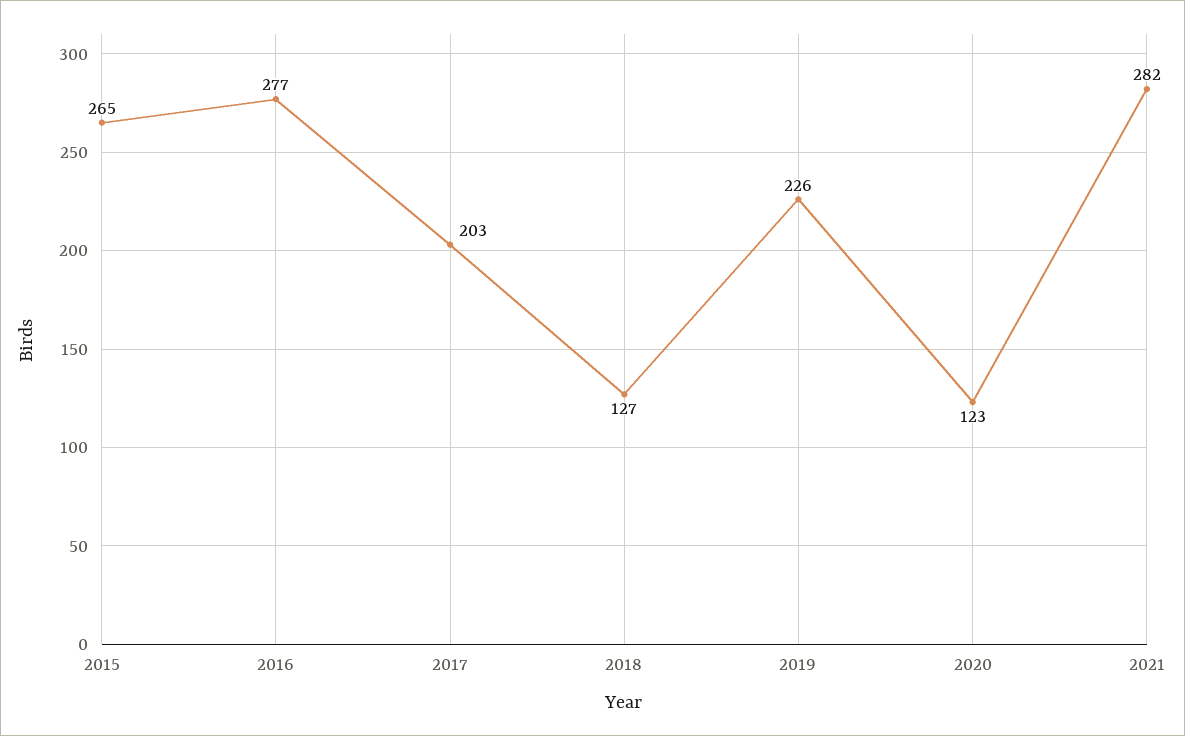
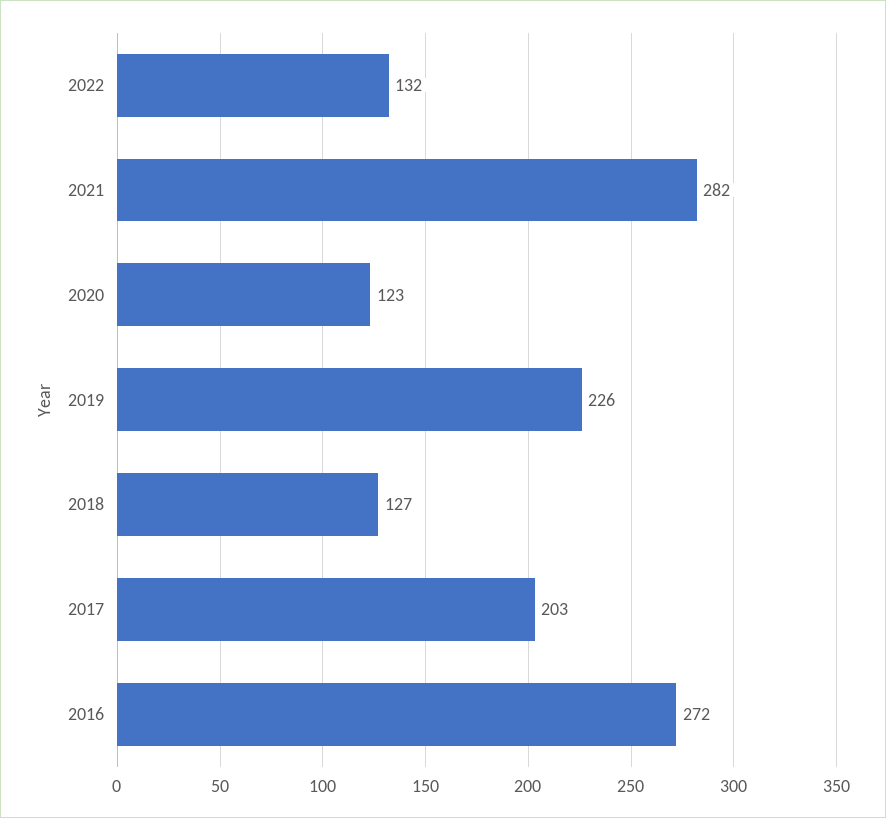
2015: 265 -> none
2016: 277 -> 272
2022: none -> 132

